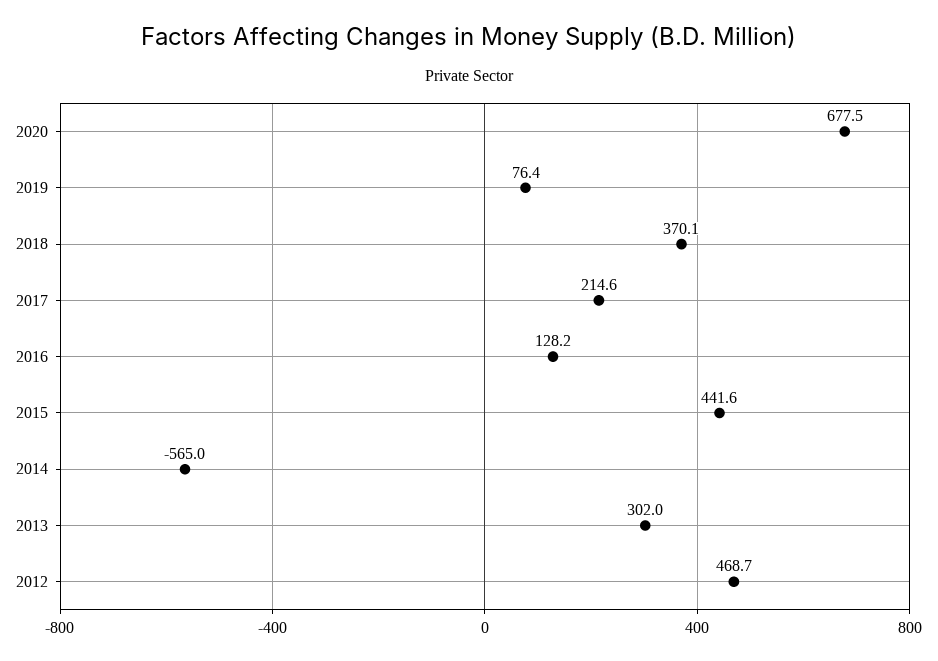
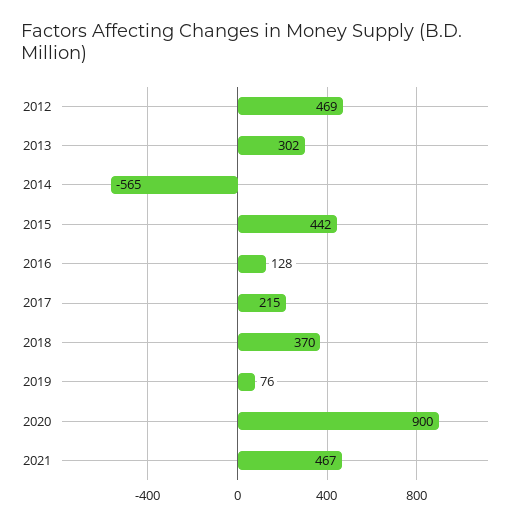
2020: 677.5 -> 900
2021: none -> 467

